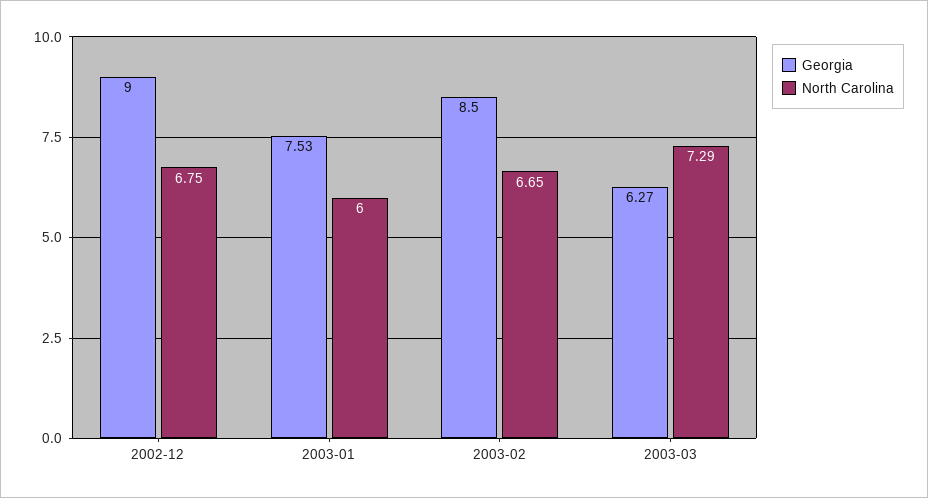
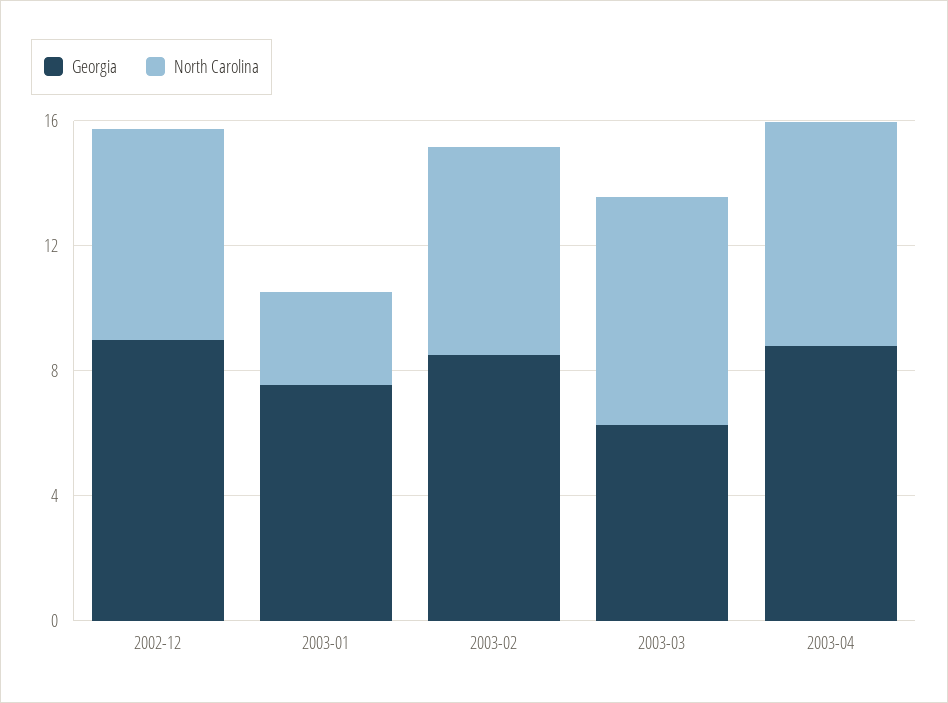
North Carolina, 2003-01: 6 -> 3
Georgia, 2003-04: none -> 9
North Carolina, 2003-04: none -> 7

